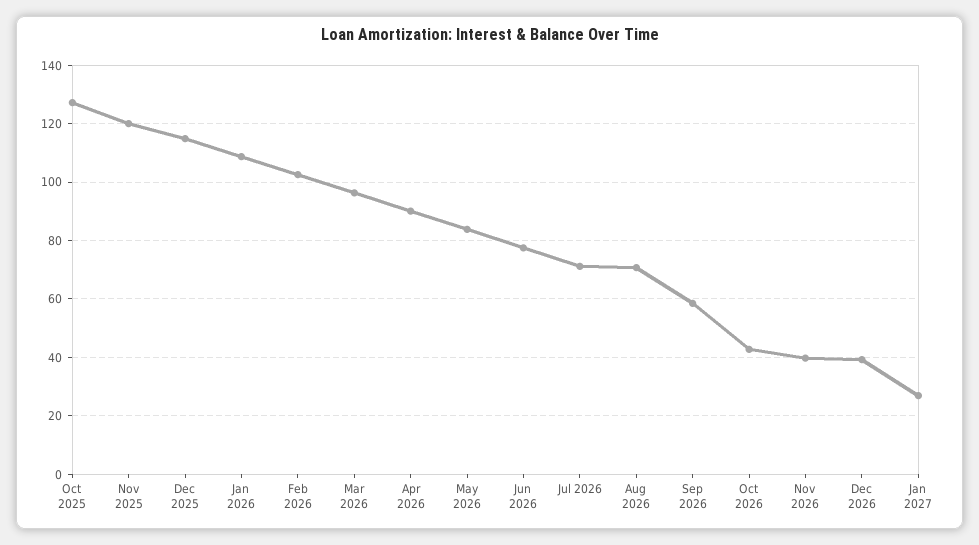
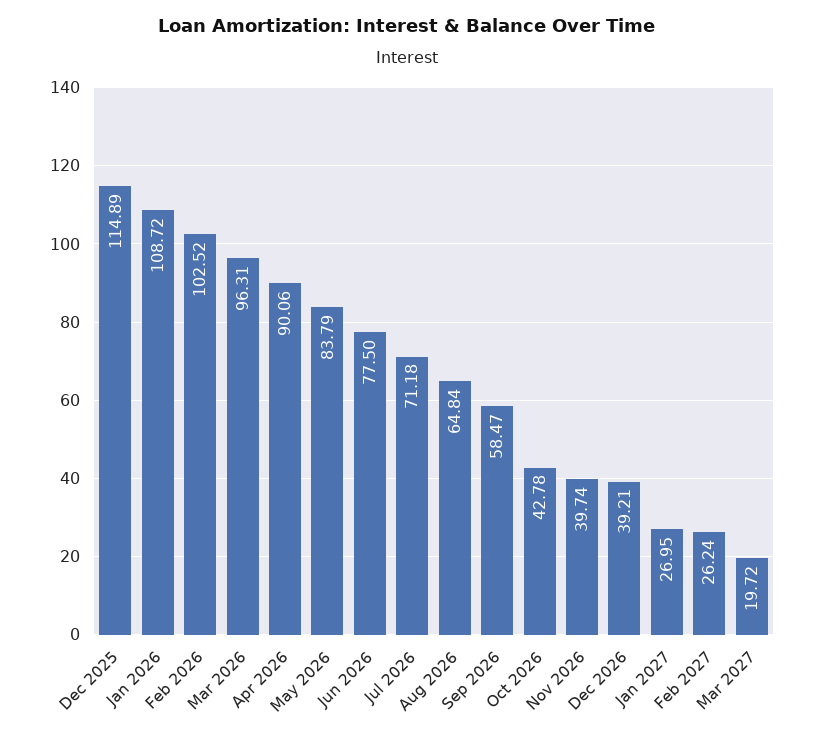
Oct 2025: 127.5 -> none
Nov 2025: 120 -> none
Aug 2026: 70 -> 64.84
Feb 2027: none -> 26.24
Mar 2027: none -> 19.72

